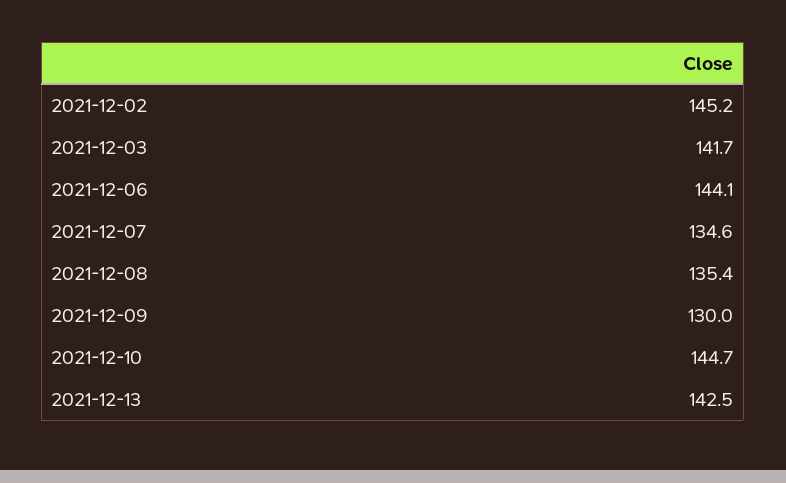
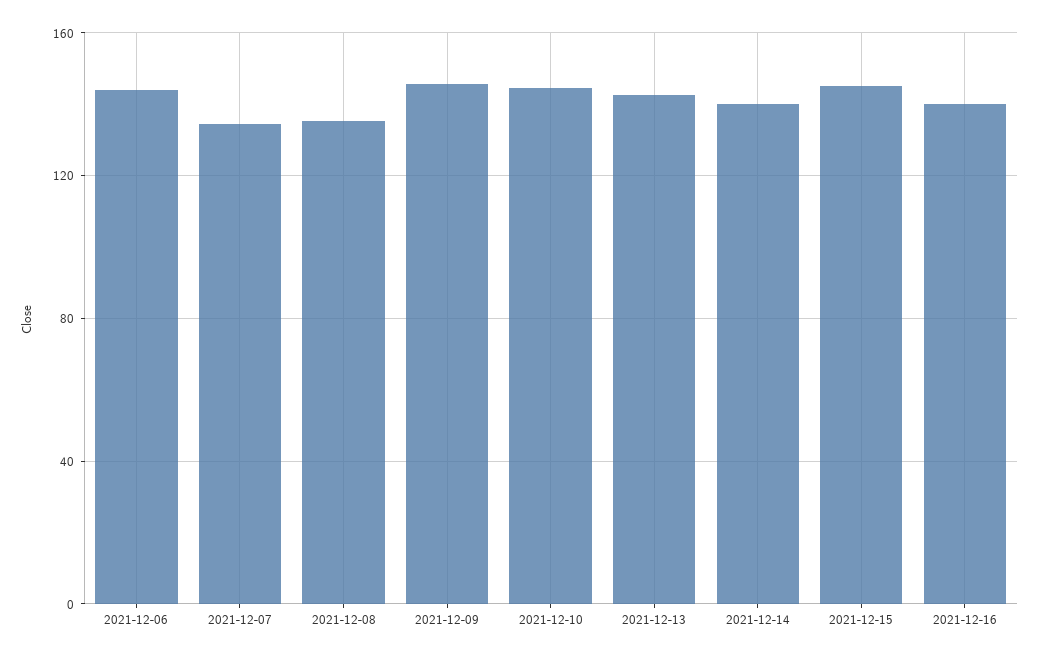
2021-12-02: 145.2 -> none
2021-12-03: 141.7 -> none
2021-12-09: 130 -> 145
2021-12-14: none -> 140
2021-12-15: none -> 145
2021-12-16: none -> 140

